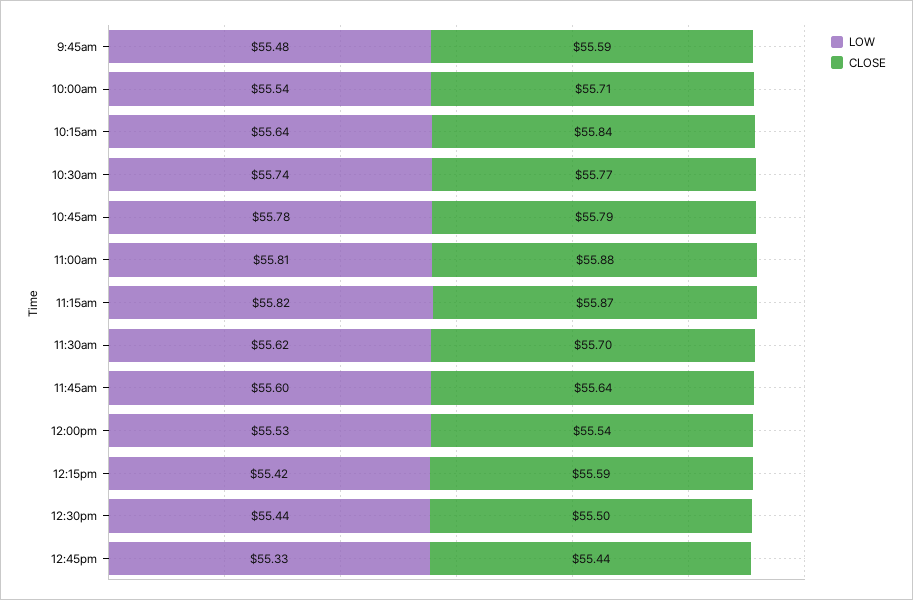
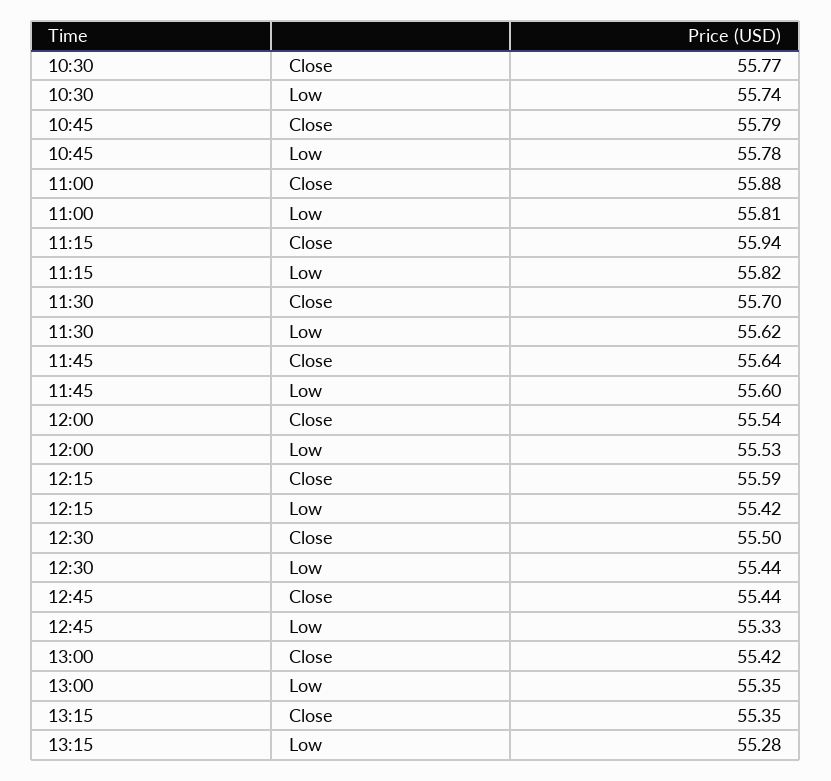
LOW, 9:45am: 55.48 -> none
CLOSE, 9:45am: 55.59 -> none
LOW, 10:00am: 55.54 -> none
CLOSE, 10:00am: 55.71 -> none
LOW, 10:15am: 55.64 -> none
CLOSE, 10:15am: 55.84 -> none
CLOSE, 11:15am: 55.87 -> 55.94
CLOSE, 13:00: none -> 55.42
LOW, 13:00: none -> 55.35
CLOSE, 13:15: none -> 55.35
LOW, 13:15: none -> 55.28

